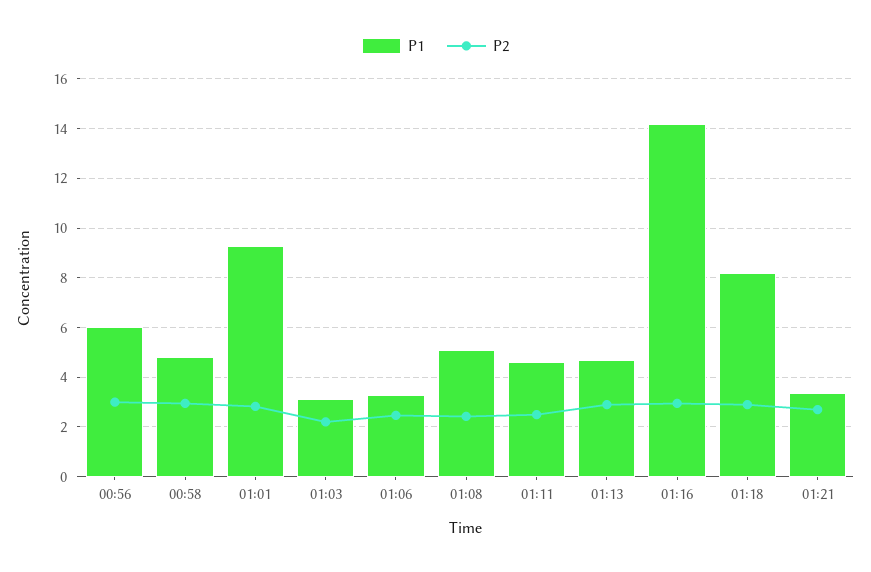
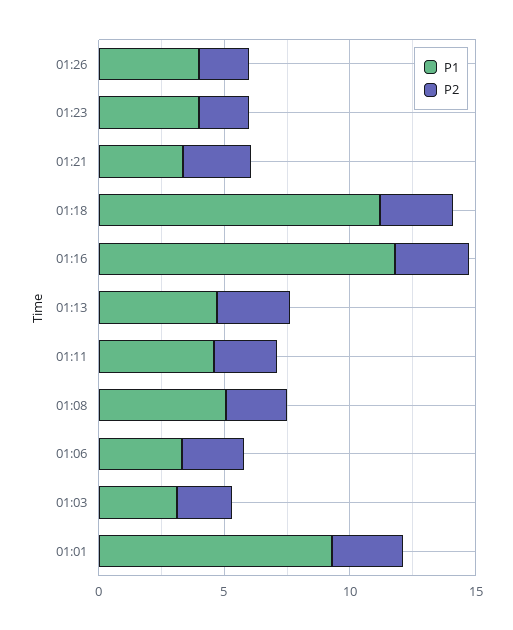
P1, 00:56: 6 -> none
P2, 00:56: 3 -> none
P1, 00:58: 4.75 -> none
P2, 00:58: 3 -> none
P1, 01:16: 14.25 -> 12
P1, 01:18: 8.25 -> 11
P1, 01:26: none -> 4
P2, 01:26: none -> 2
P1, 01:23: none -> 4
P2, 01:23: none -> 2

